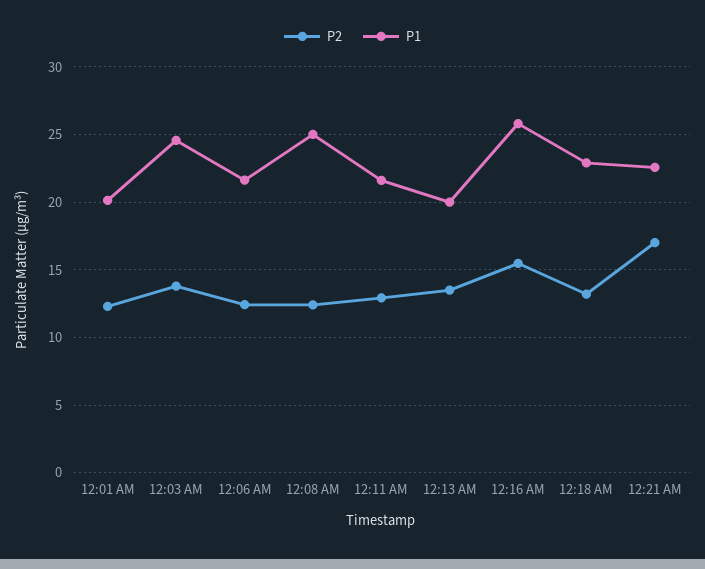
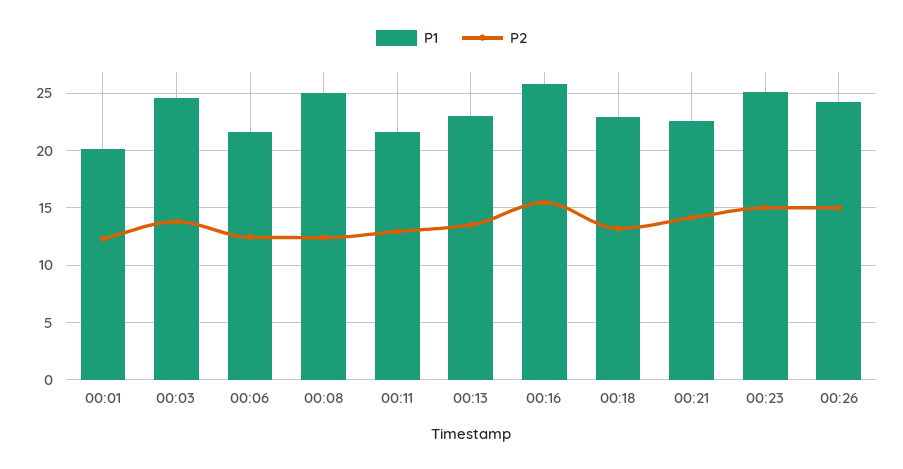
P1, 12:13 AM: 20 -> 23
P2, 12:21 AM: 17 -> 14
P1, 00:23: none -> 25
P2, 00:23: none -> 15
P1, 00:26: none -> 24
P2, 00:26: none -> 15

